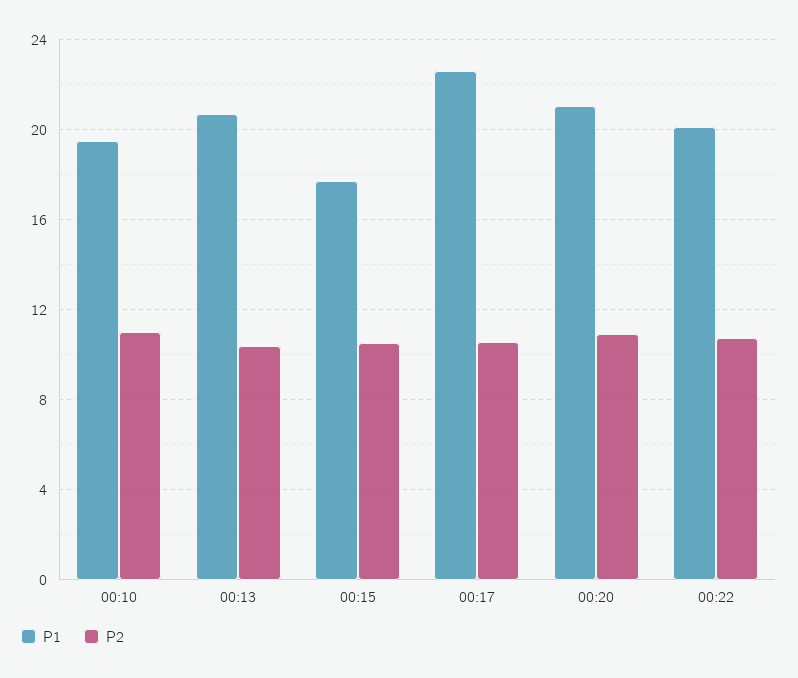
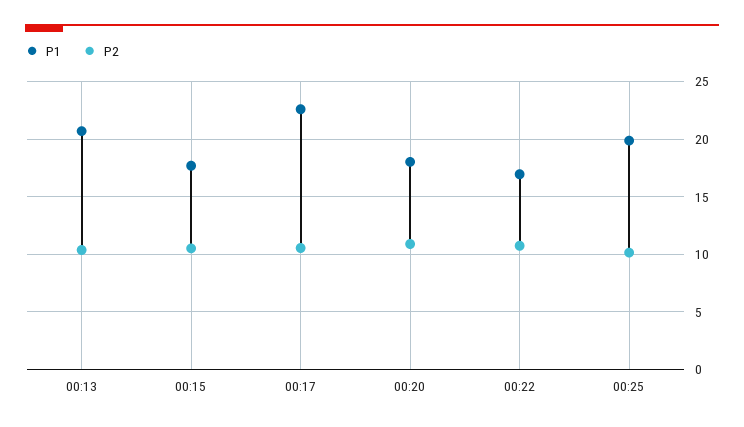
P1, 00:10: 19.5 -> none
P2, 00:10: 11 -> none
P1, 00:20: 21 -> 18
P1, 00:22: 20 -> 17
P1, 00:25: none -> 20
P2, 00:25: none -> 10

